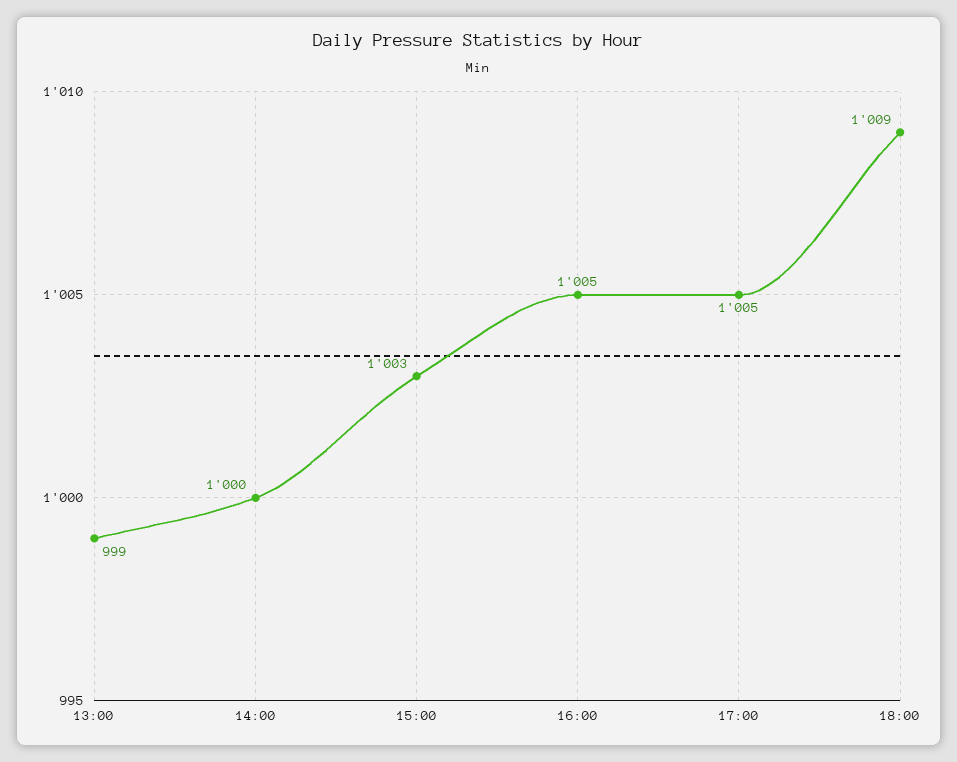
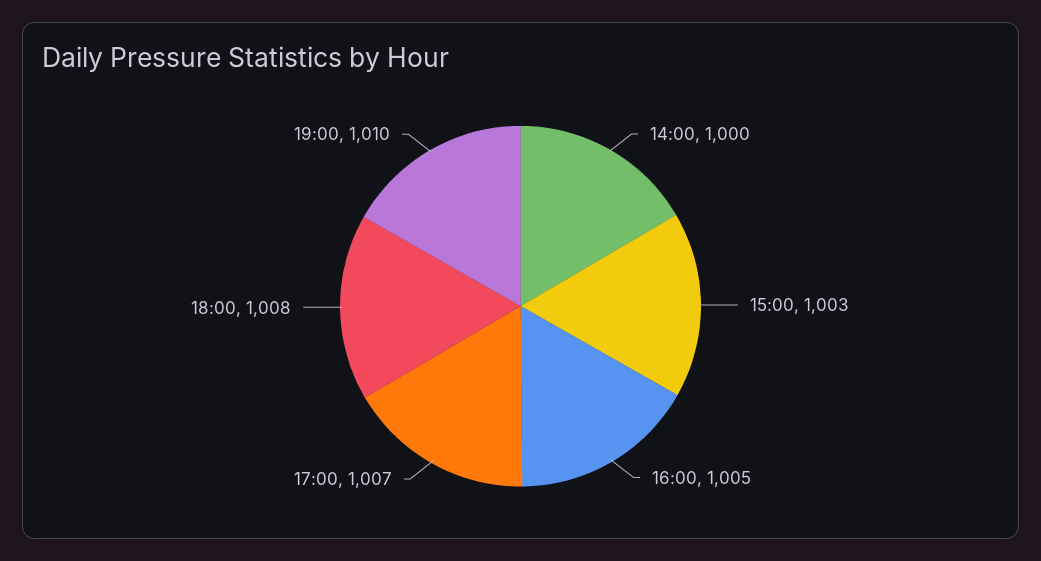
13:00: 999 -> none
17:00: 1005 -> 1007
18:00: 1009 -> 1008
19:00: none -> 1010

